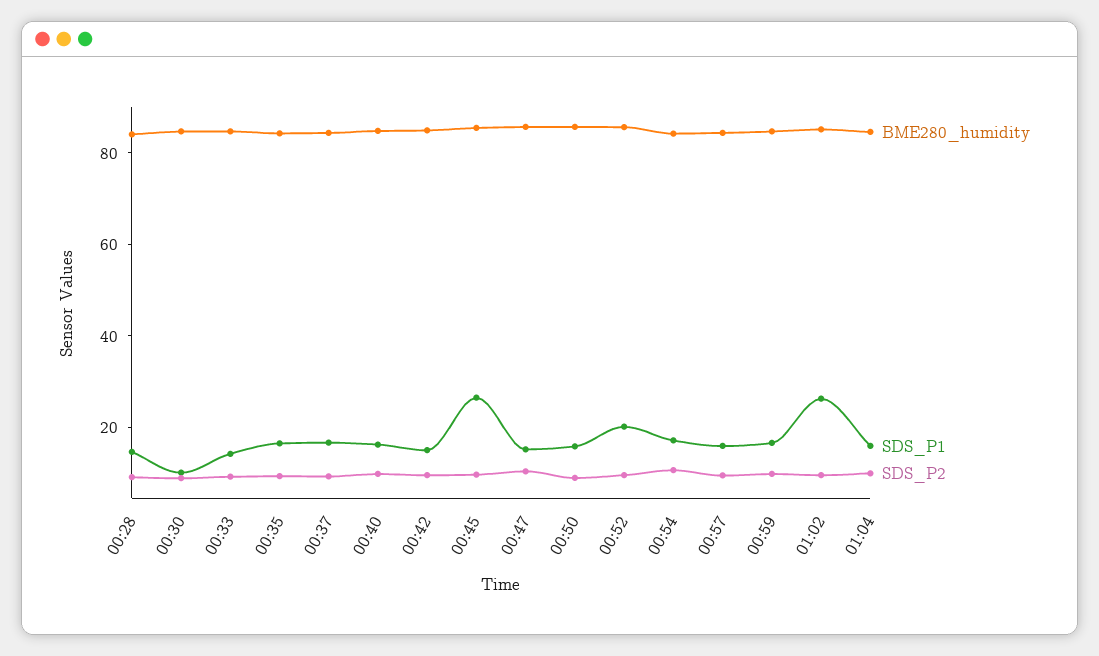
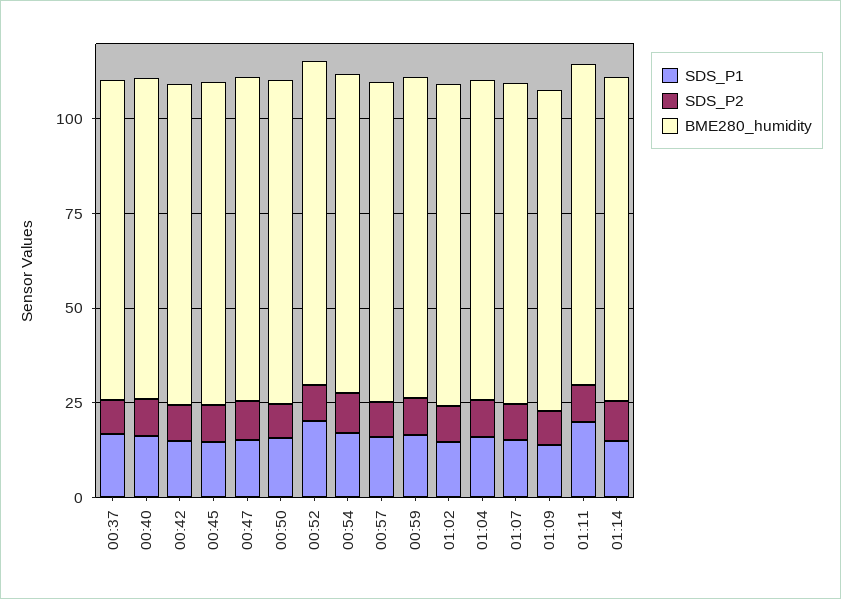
BME280_humidity, 00:28: 85 -> none
SDS_P1, 00:28: 15 -> none
SDS_P2, 00:28: 10 -> none
BME280_humidity, 00:30: 85 -> none
SDS_P1, 00:30: 10 -> none
SDS_P2, 00:30: 10 -> none
BME280_humidity, 00:33: 85 -> none
SDS_P1, 00:33: 15 -> none
SDS_P2, 00:33: 10 -> none
BME280_humidity, 00:35: 85 -> none
SDS_P1, 00:35: 15 -> none
SDS_P2, 00:35: 10 -> none
SDS_P1, 00:45: 25 -> 15
SDS_P1, 01:02: 25 -> 15
SDS_P1, 01:07: none -> 15
SDS_P2, 01:07: none -> 10
BME280_humidity, 01:07: none -> 85
SDS_P1, 01:09: none -> 15
SDS_P2, 01:09: none -> 10
BME280_humidity, 01:09: none -> 85
SDS_P1, 01:11: none -> 20
SDS_P2, 01:11: none -> 10
BME280_humidity, 01:11: none -> 85
SDS_P1, 01:14: none -> 15
SDS_P2, 01:14: none -> 10
BME280_humidity, 01:14: none -> 85

